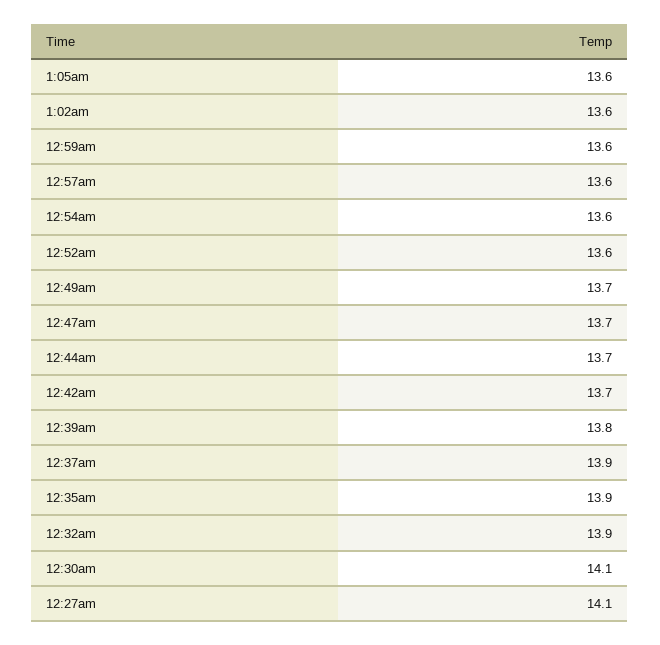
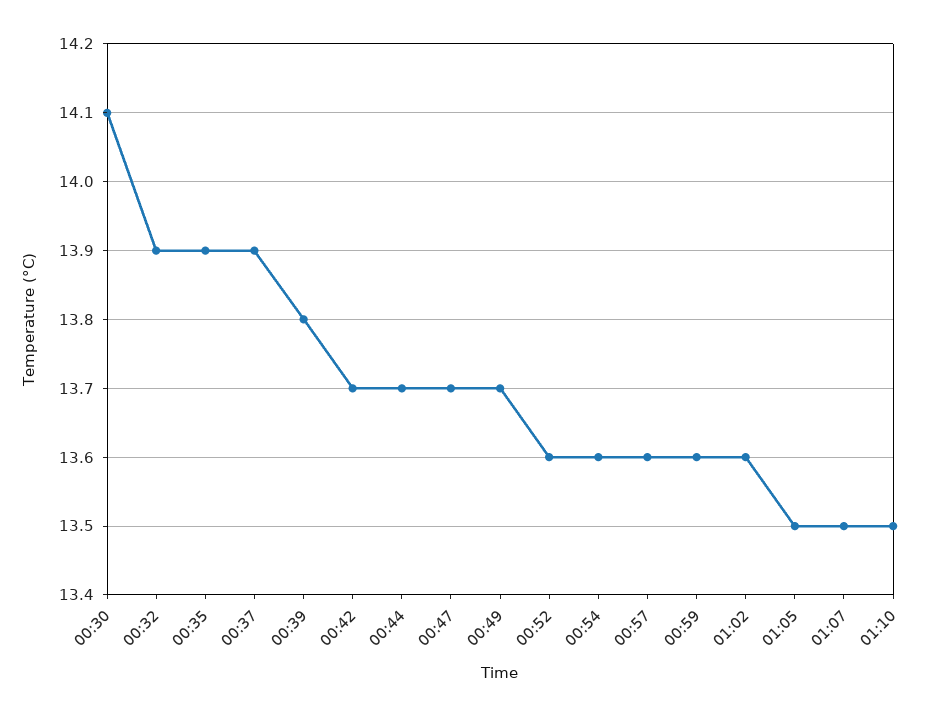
1:05am: 13.6 -> 13.5
12:27am: 14.1 -> none
01:07: none -> 13.5
01:10: none -> 13.5

